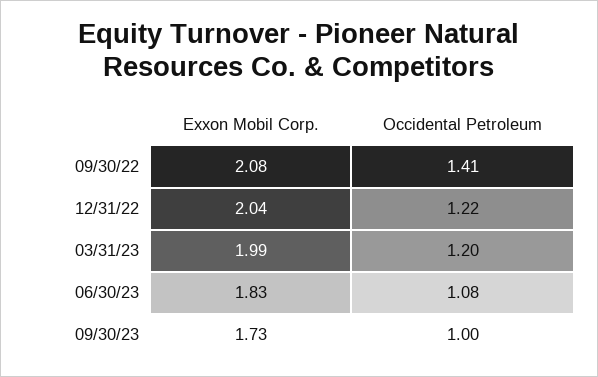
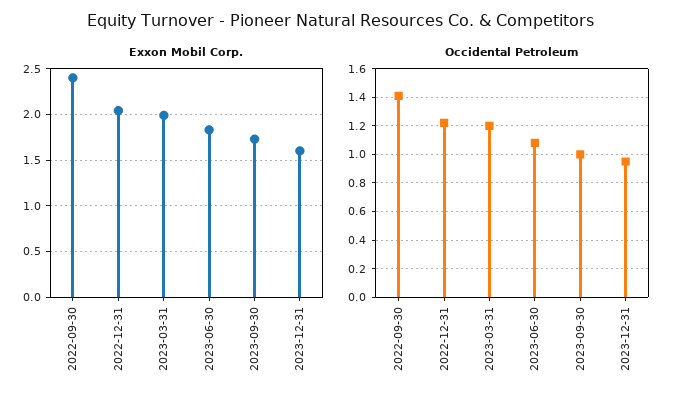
Exxon Mobil Corp., 09/30/22: 2.08 -> 2.4
Exxon Mobil Corp., 2023-12-31: none -> 1.6
Occidental Petroleum, 2023-12-31: none -> 0.95

